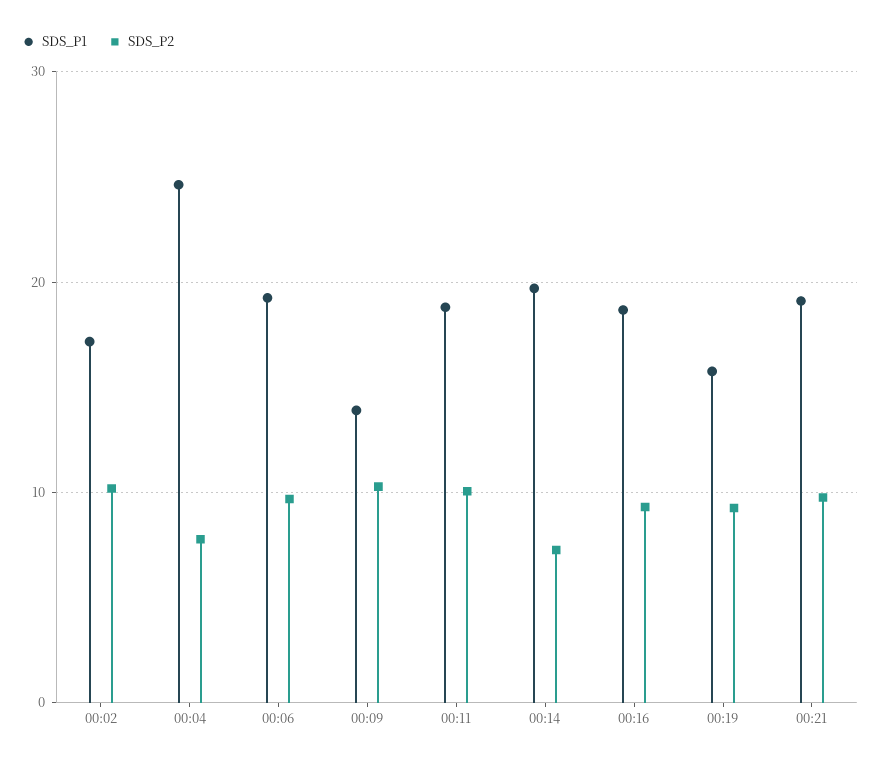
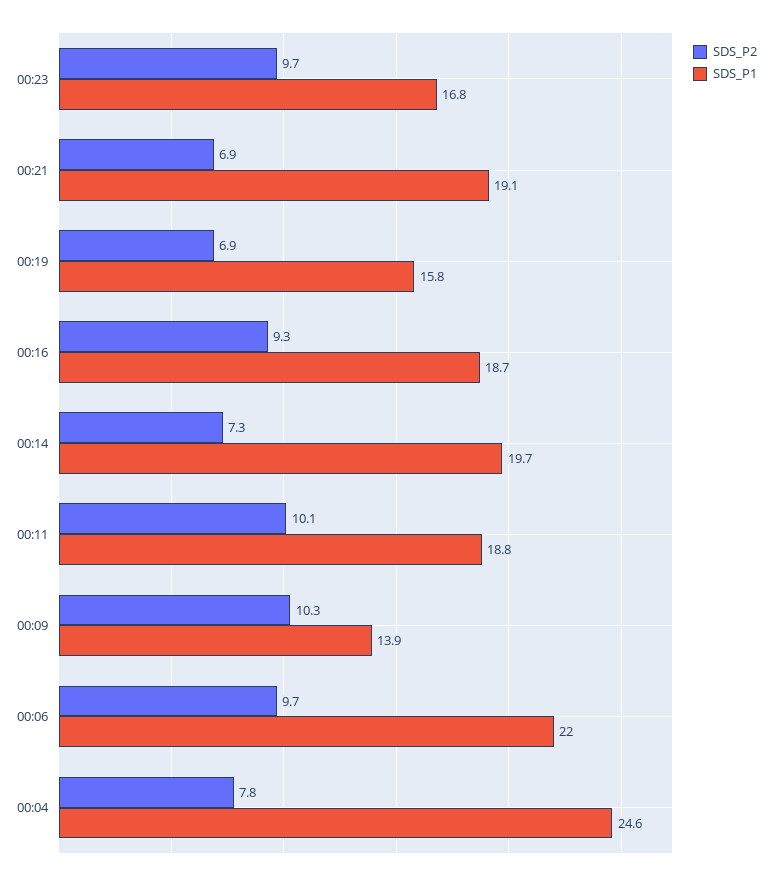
SDS_P1, 00:02: 17 -> none
SDS_P2, 00:02: 10 -> none
SDS_P1, 00:06: 19 -> 22
SDS_P2, 00:19: 9 -> 6.9
SDS_P2, 00:21: 10 -> 6.9
SDS_P2, 00:23: none -> 9.7
SDS_P1, 00:23: none -> 16.8

